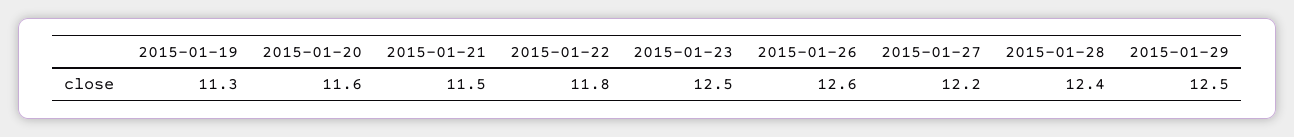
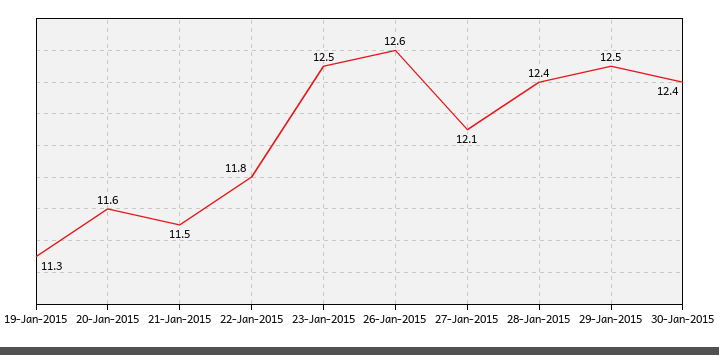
2015-01-27: 12.2 -> 12.1
30-Jan-2015: none -> 12.4

